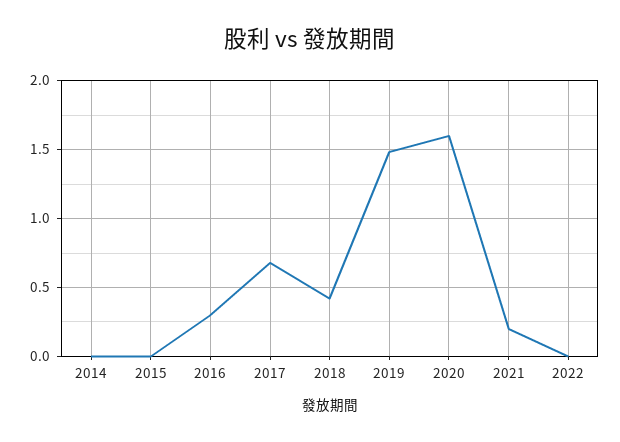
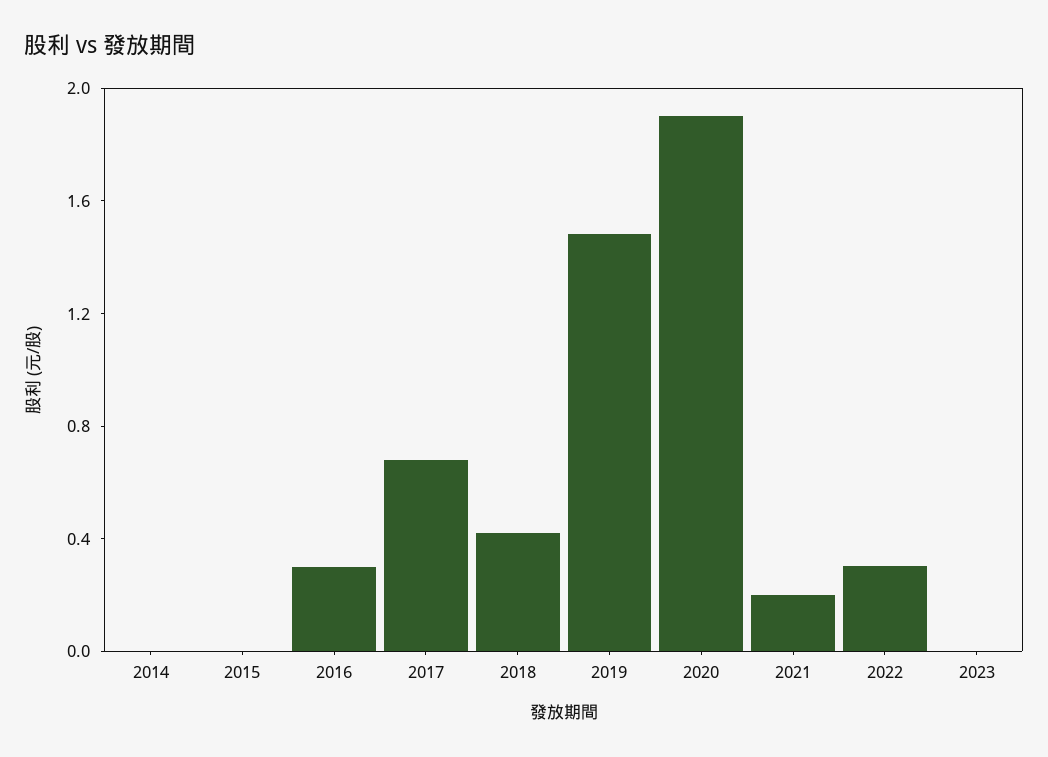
2020: 1.6 -> 1.9
2022: 0 -> 0.3
2023: none -> 0

